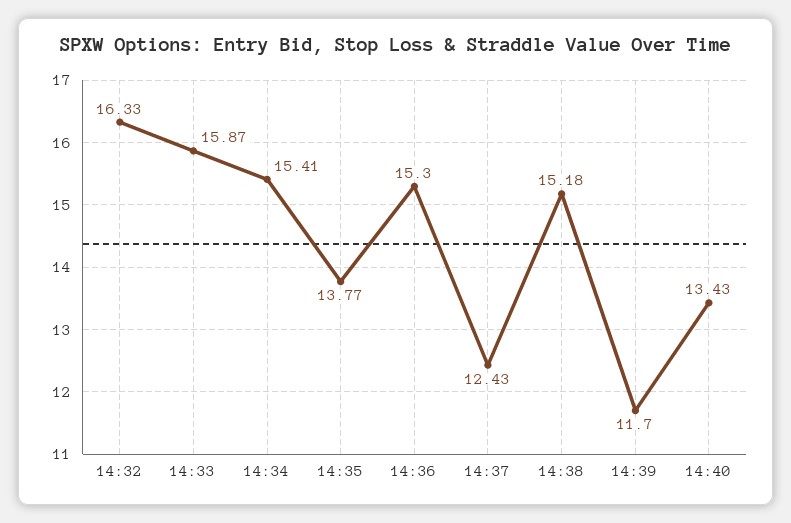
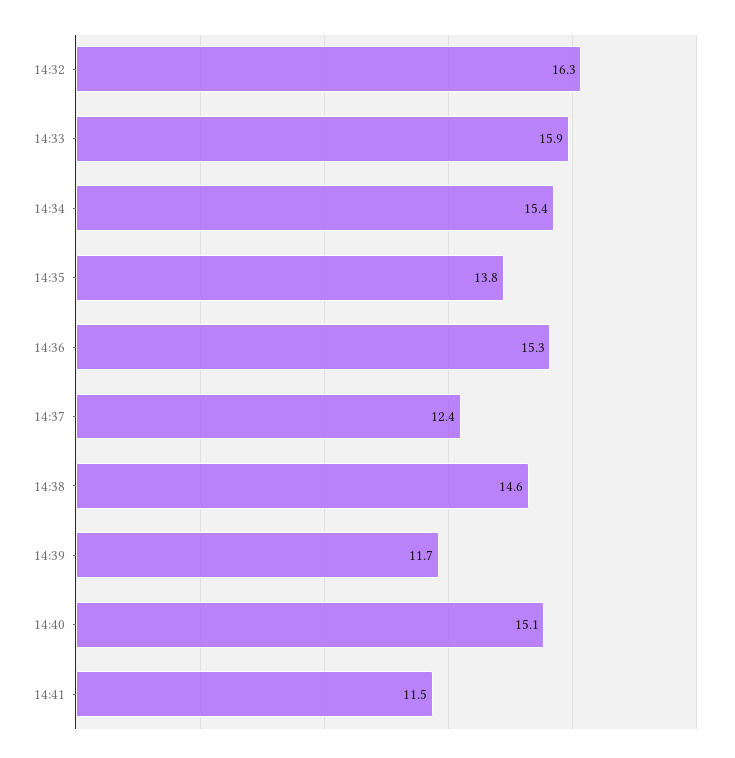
14:38: 15.18 -> 14.6
14:40: 13.43 -> 15.1
14:41: none -> 11.5

